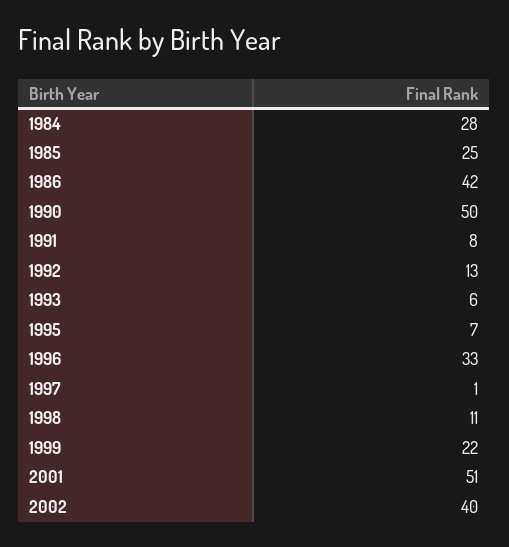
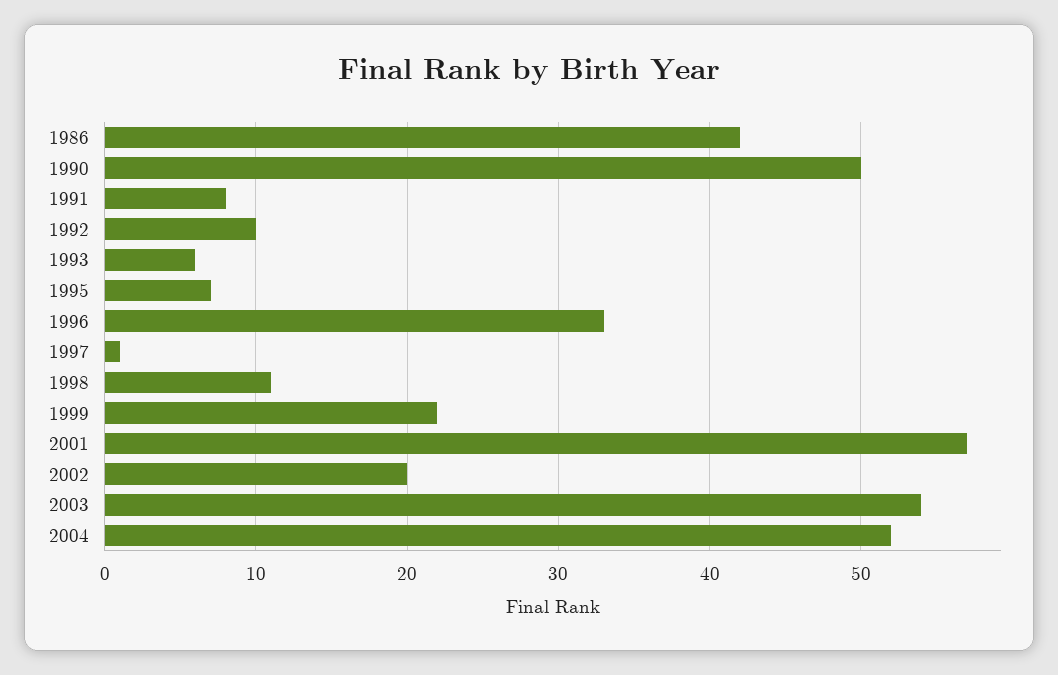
1984: 28 -> none
1985: 25 -> none
1992: 13 -> 10
2001: 51 -> 57
2002: 40 -> 20
2003: none -> 54
2004: none -> 52

